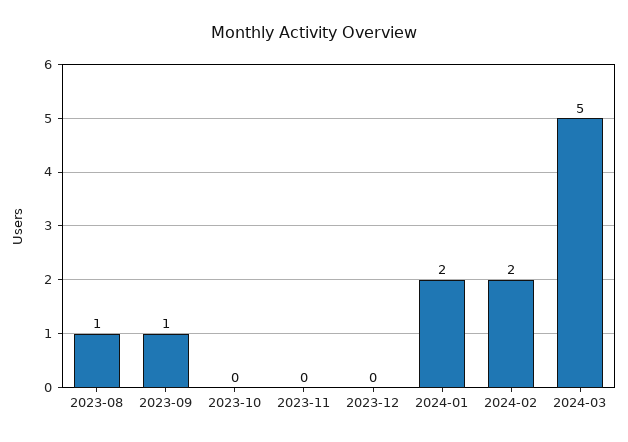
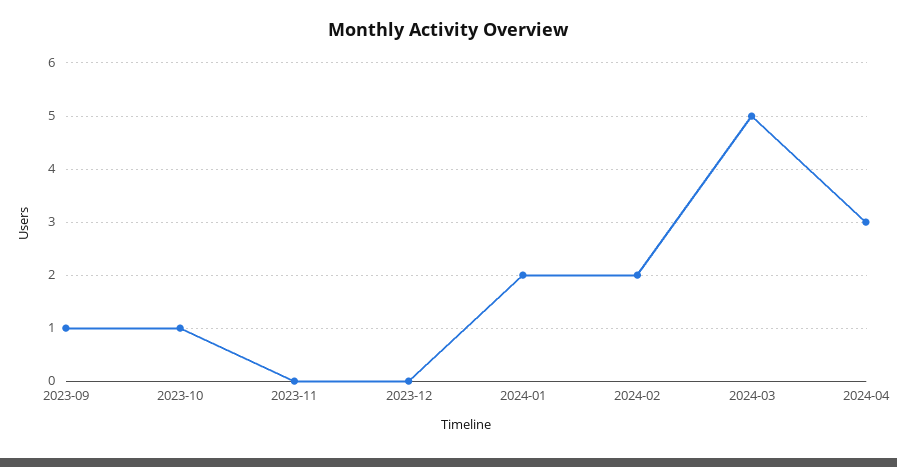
2023-08: 1 -> none
2023-10: 0 -> 1
2024-04: none -> 3

